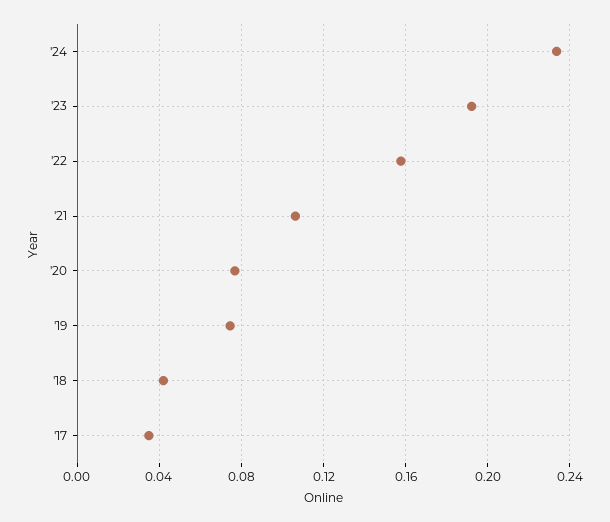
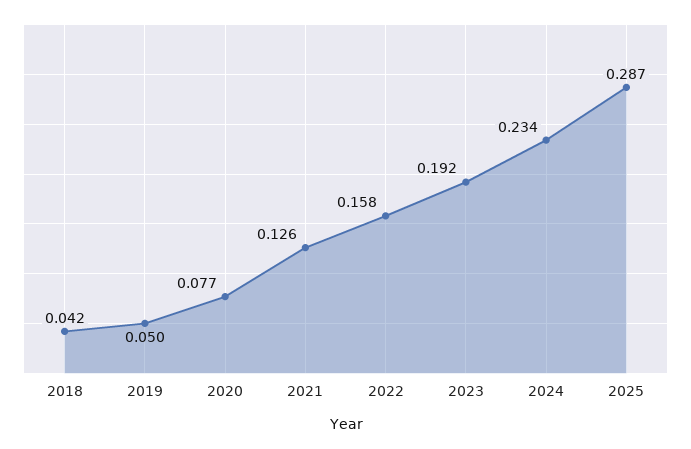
'21: 0.105 -> 0.126
'19: 0.075 -> 0.05
'17: 0.035 -> none
2025: none -> 0.287

